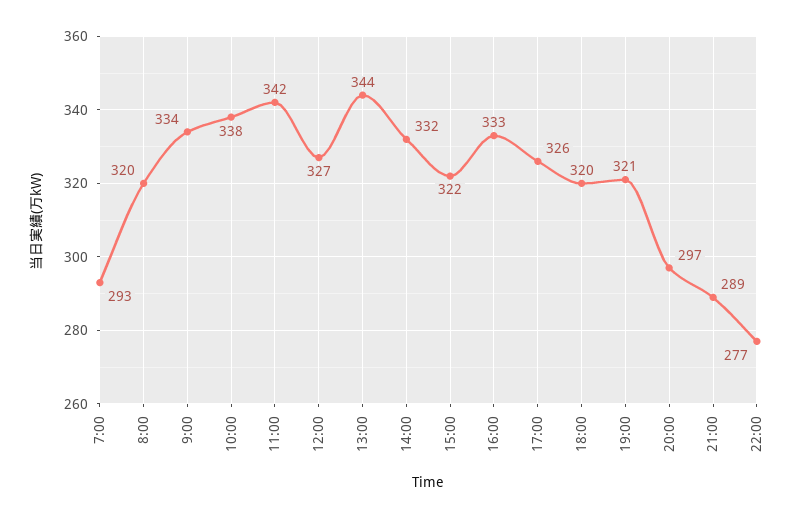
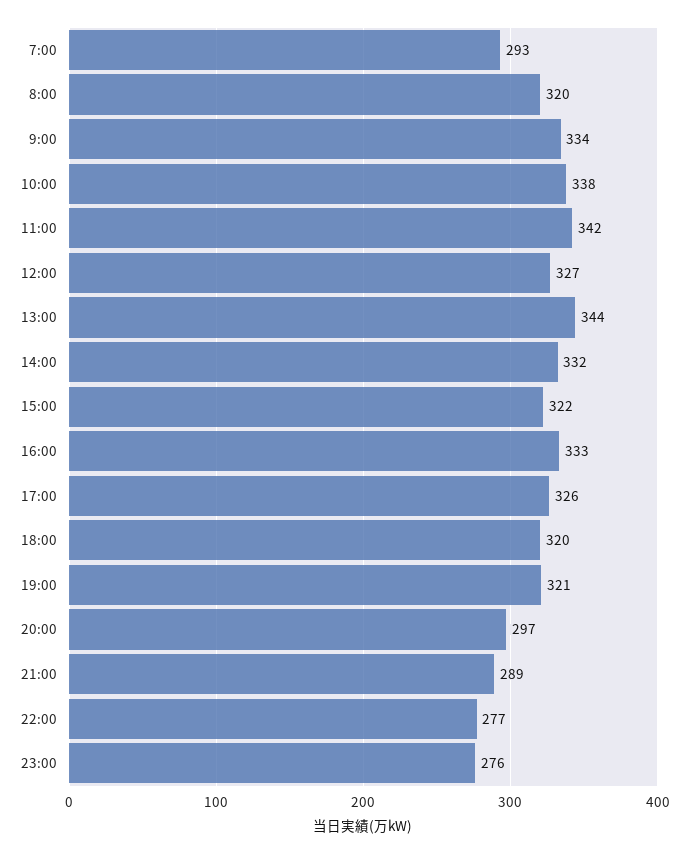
23:00: none -> 276

